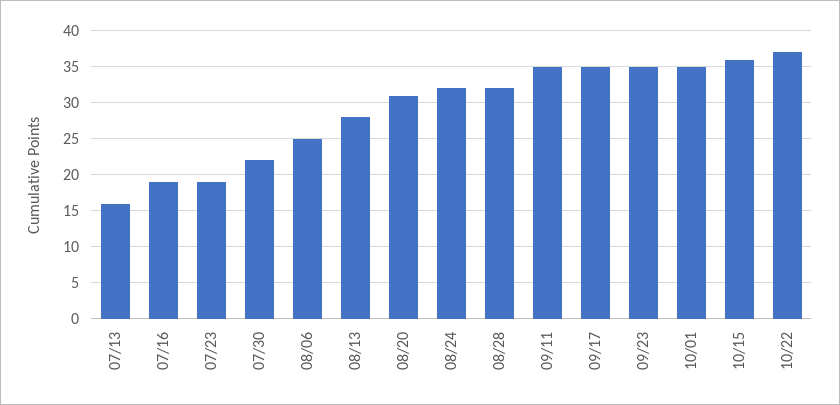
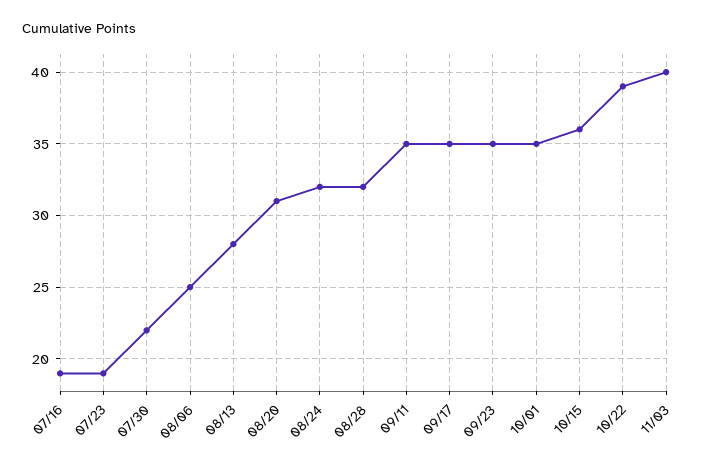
07/13: 16 -> none
10/22: 37 -> 39
11/03: none -> 40

